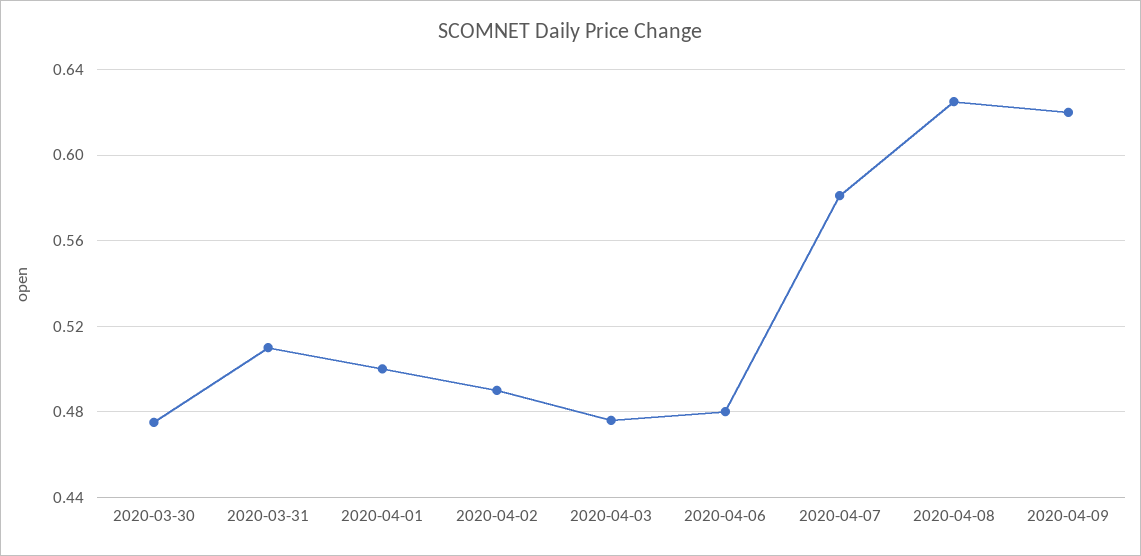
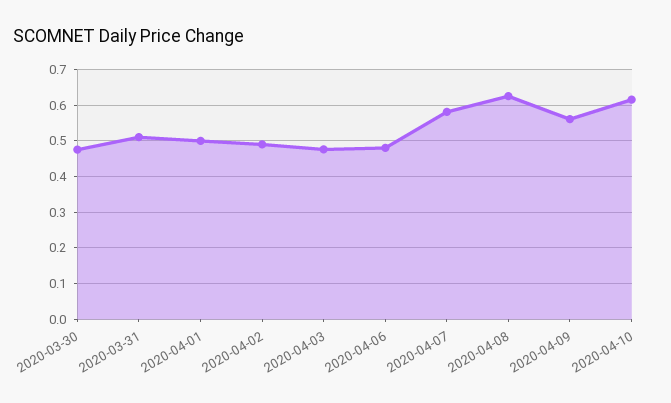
2020-04-09: 0.62 -> 0.56
2020-04-10: none -> 0.62

